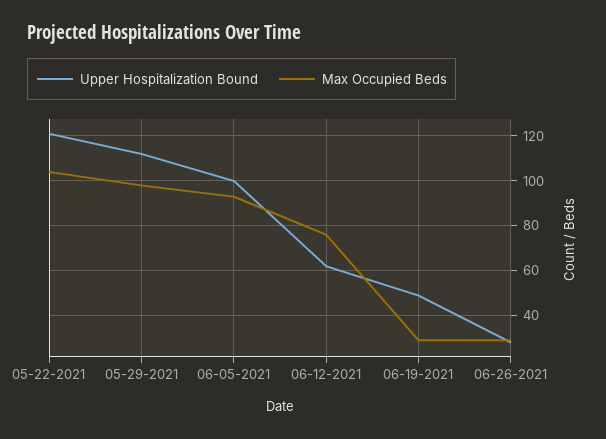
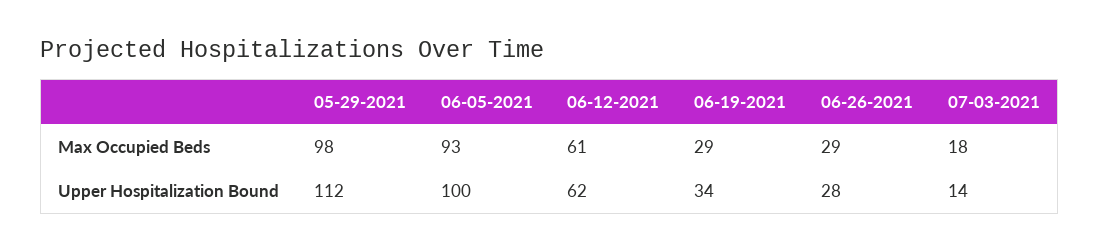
Upper Hospitalization Bound, 05-22-2021: 120 -> none
Max Occupied Beds, 05-22-2021: 105 -> none
Max Occupied Beds, 06-12-2021: 75 -> 61
Upper Hospitalization Bound, 06-19-2021: 50 -> 34
Max Occupied Beds, 07-03-2021: none -> 18
Upper Hospitalization Bound, 07-03-2021: none -> 14

